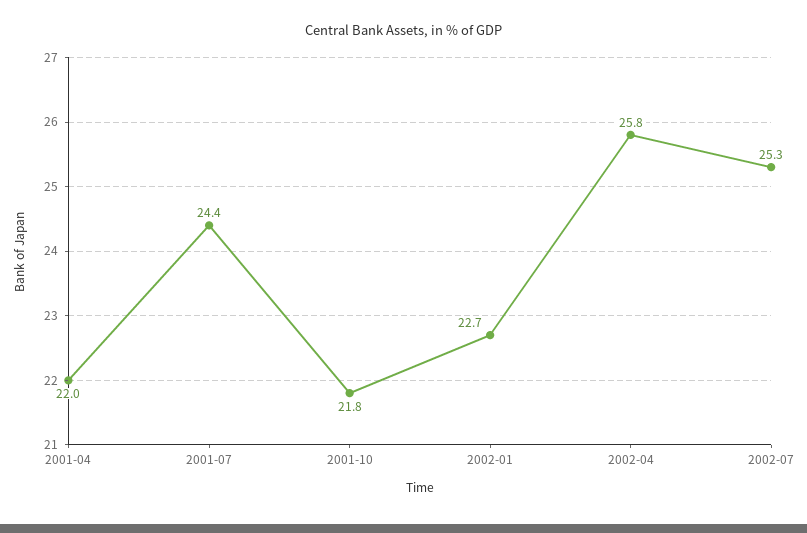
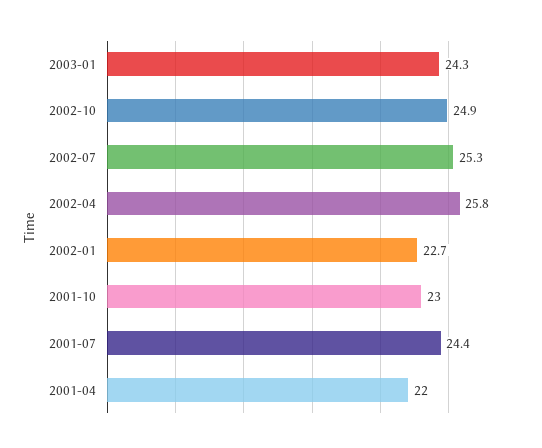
2001-10: 21.8 -> 23
2003-01: none -> 24.3
2002-10: none -> 24.9

